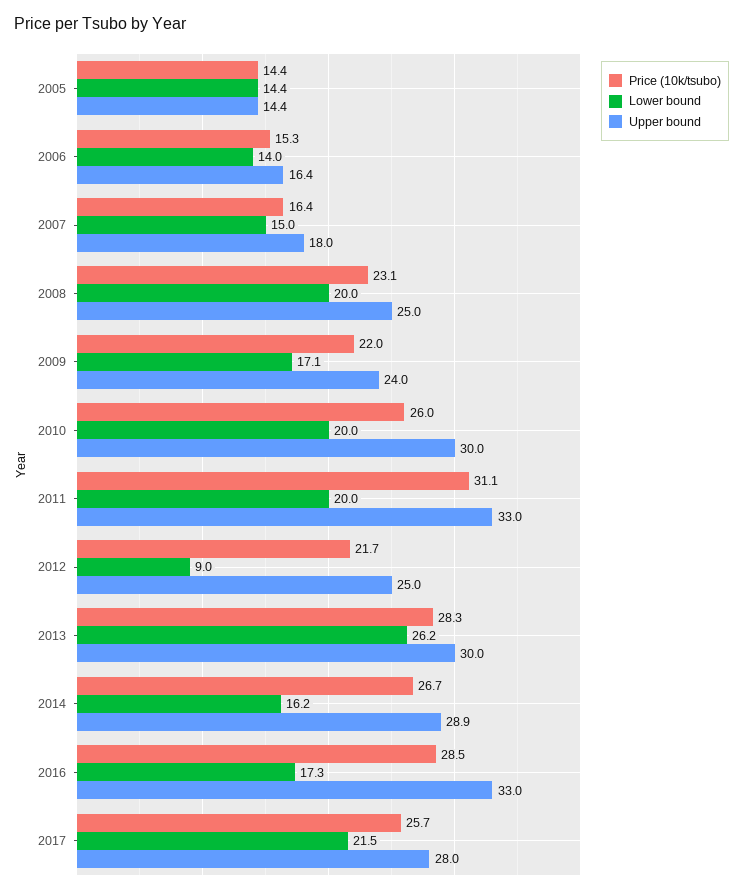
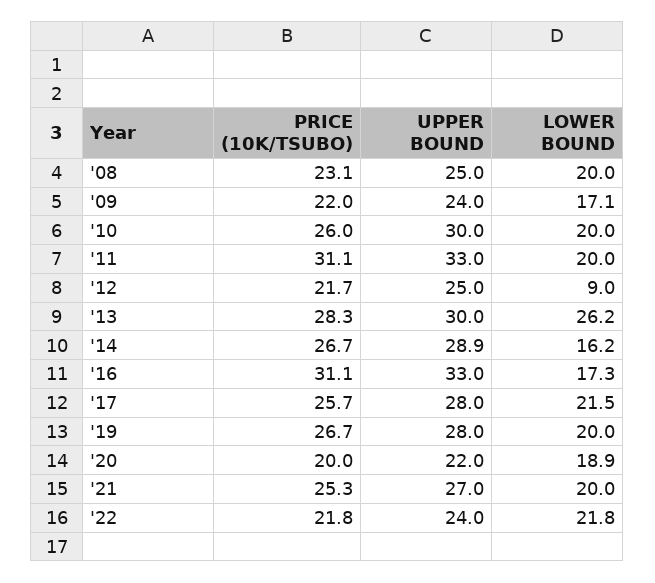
Price (10k/tsubo), 2005: 14.4 -> none
Lower bound, 2005: 14.4 -> none
Upper bound, 2005: 14.4 -> none
Price (10k/tsubo), 2006: 15.3 -> none
Lower bound, 2006: 14 -> none
Upper bound, 2006: 16.4 -> none
Price (10k/tsubo), 2007: 16.4 -> none
Lower bound, 2007: 15 -> none
Upper bound, 2007: 18 -> none
Price (10k/tsubo), 2016: 28.5 -> 31.1
Price (10k/tsubo), '19: none -> 26.7
Upper bound, '19: none -> 28
Lower bound, '19: none -> 20
Price (10k/tsubo), '20: none -> 20
Upper bound, '20: none -> 22
Lower bound, '20: none -> 18.9
Price (10k/tsubo), '21: none -> 25.3
Upper bound, '21: none -> 27
Lower bound, '21: none -> 20
Price (10k/tsubo), '22: none -> 21.8
Upper bound, '22: none -> 24
Lower bound, '22: none -> 21.8

